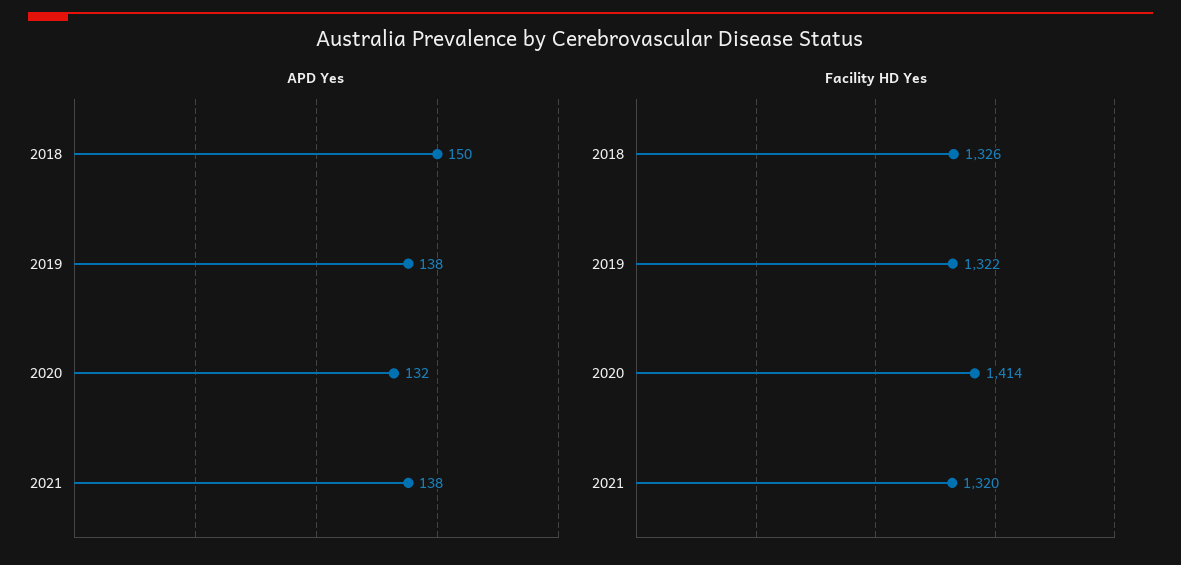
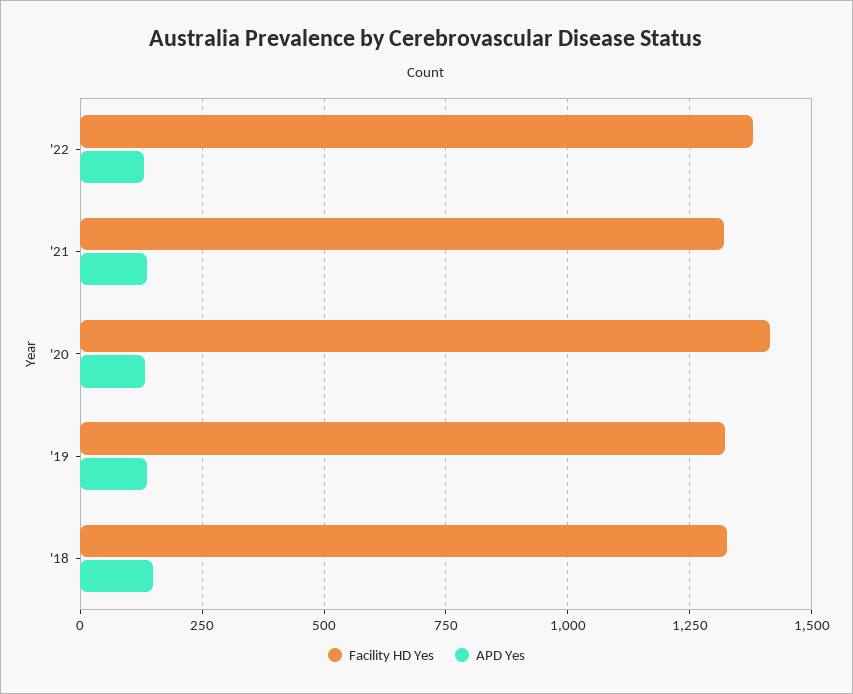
Facility HD Yes, '22: none -> 1375
APD Yes, '22: none -> 125

